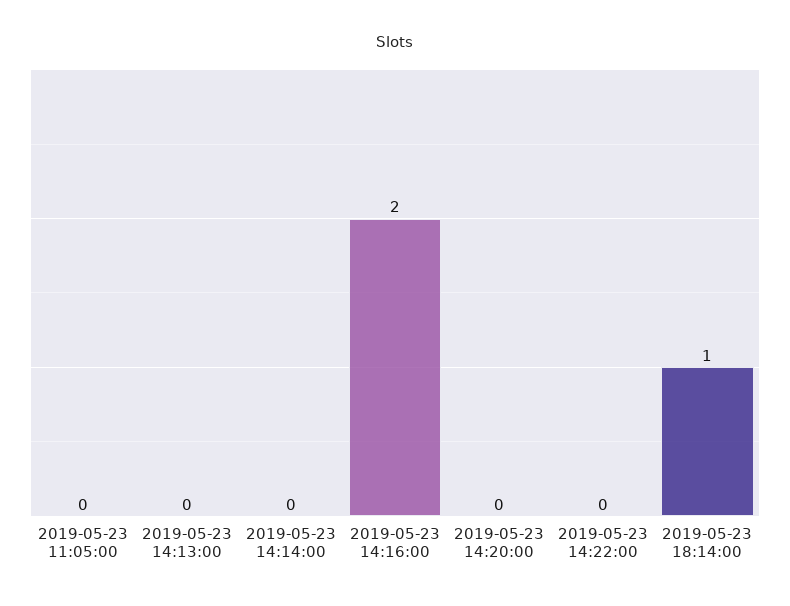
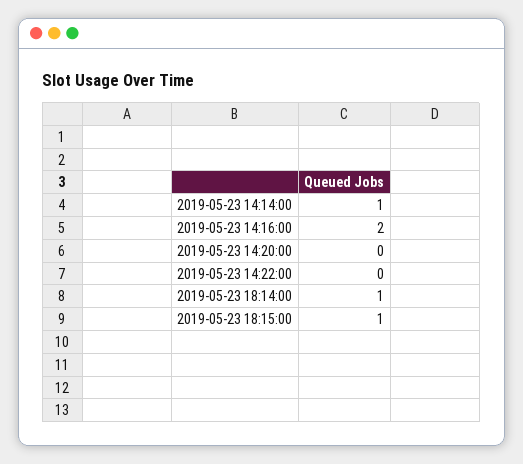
2019-05-23 11:05:00: 0 -> none
2019-05-23 14:13:00: 0 -> none
2019-05-23 14:14:00: 0 -> 1
2019-05-23 18:15:00: none -> 1

